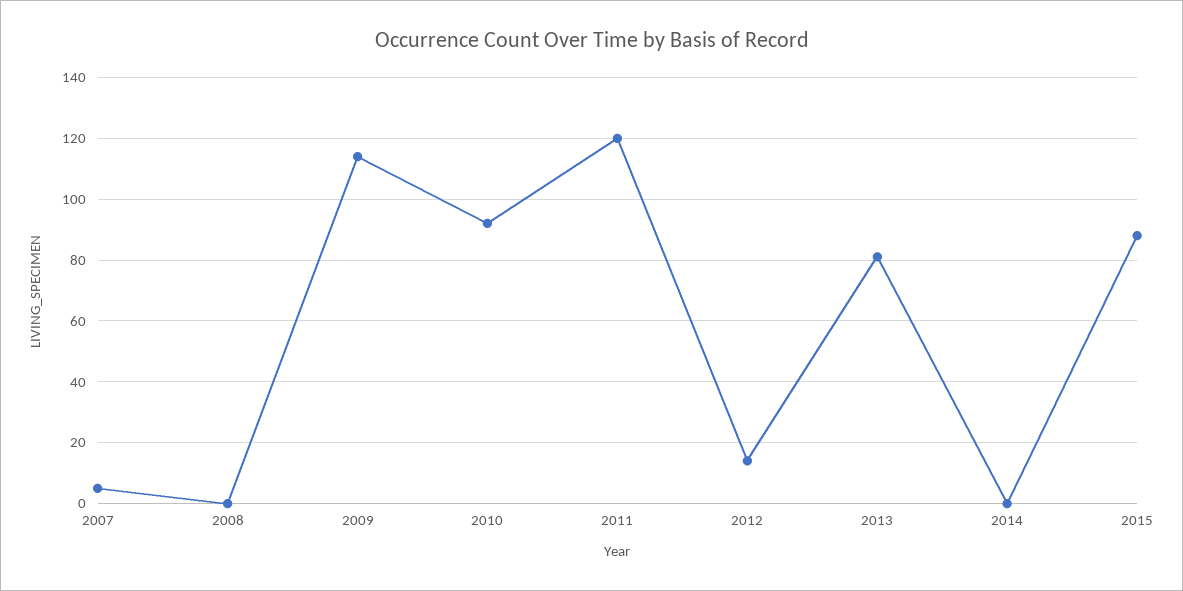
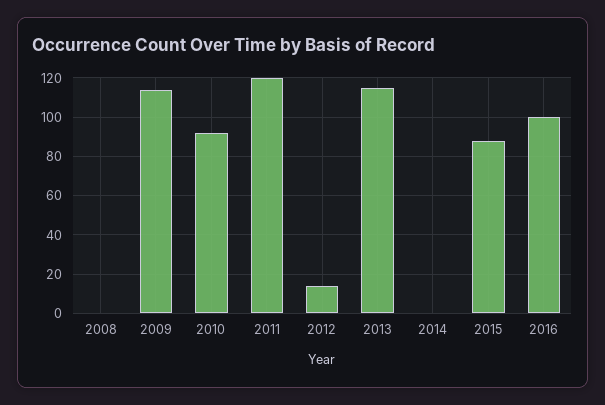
2007: 5 -> none
2013: 80 -> 115
2016: none -> 100

